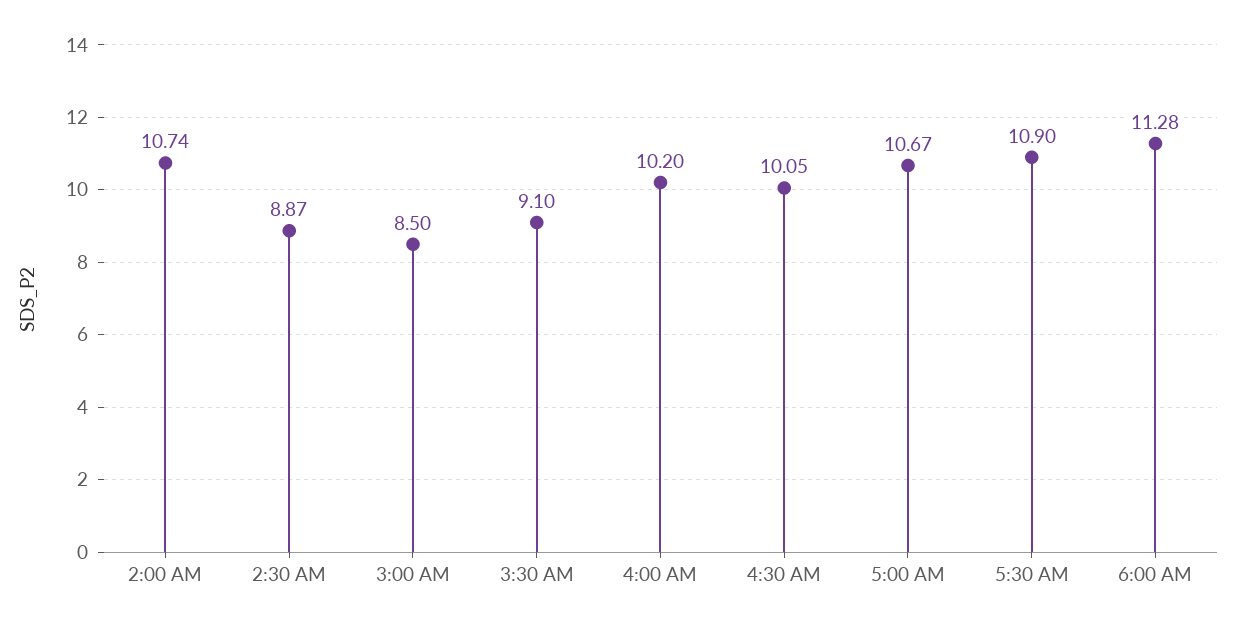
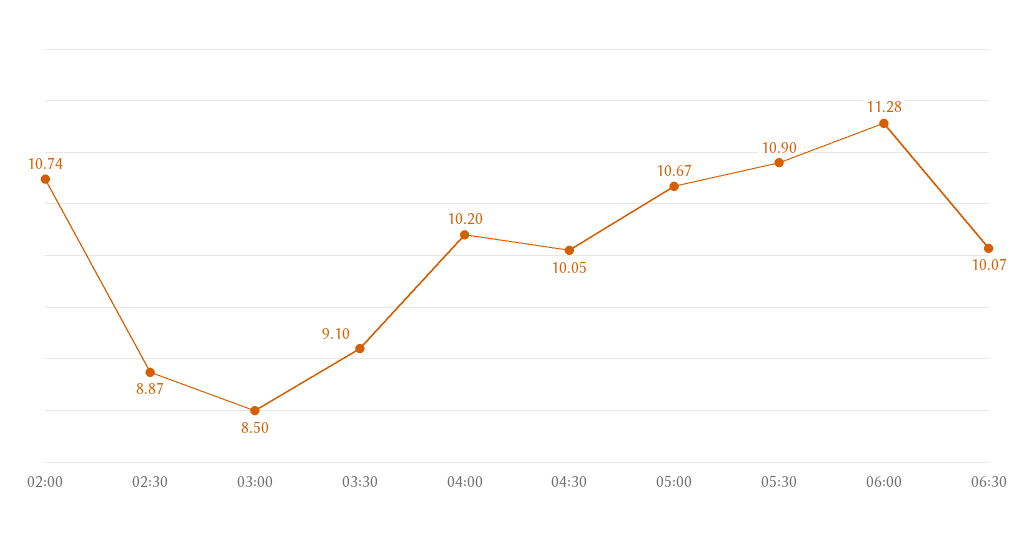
06:30: none -> 10.07

